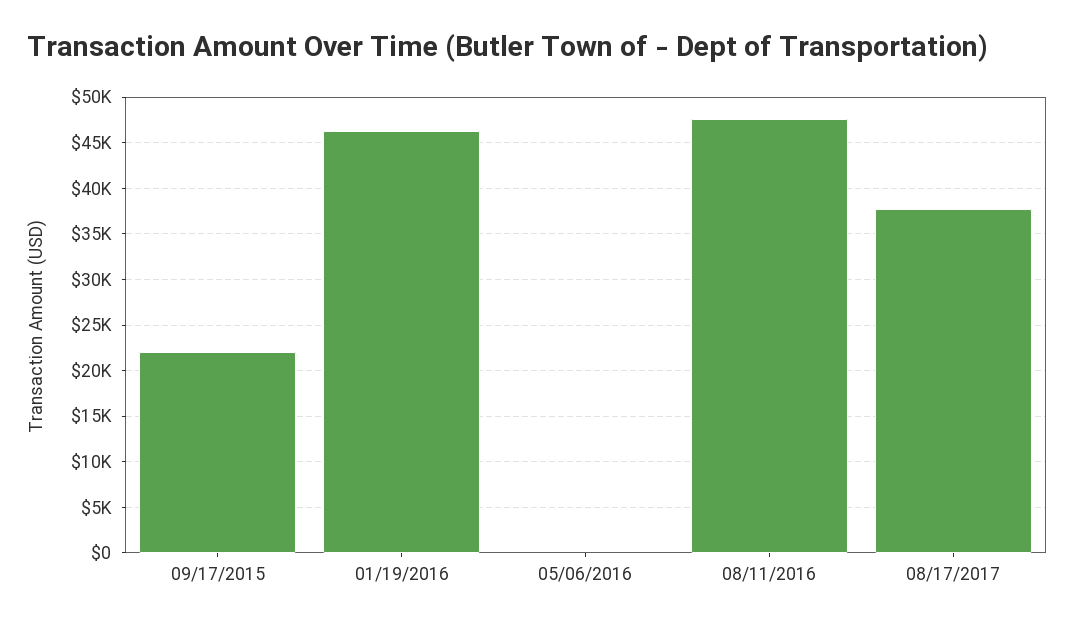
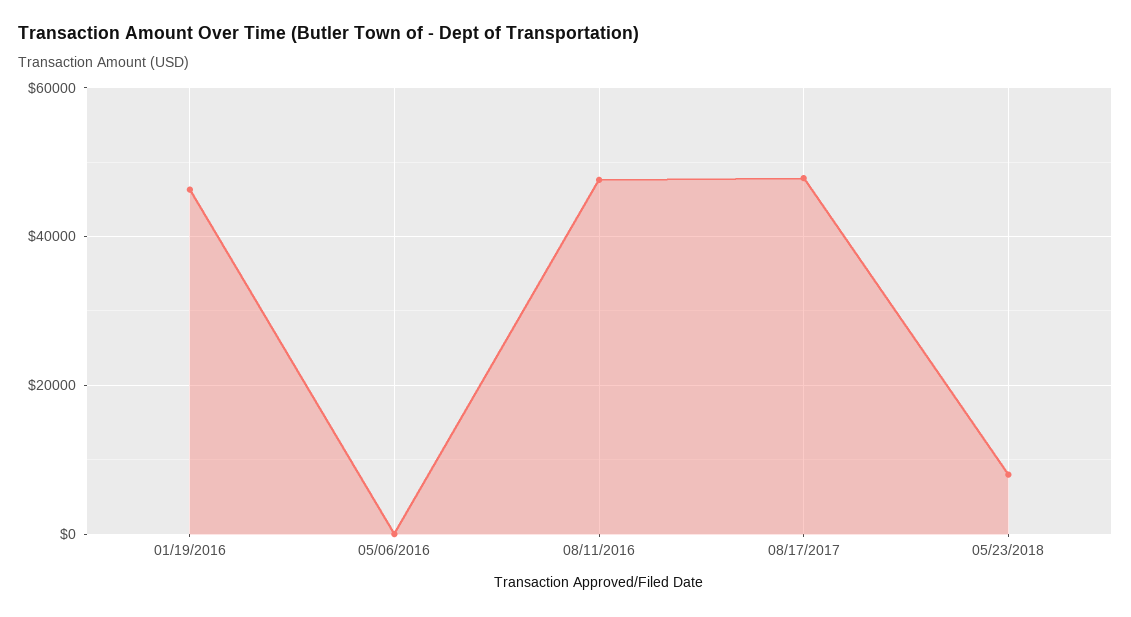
09/17/2015: 22000 -> none
08/17/2017: 38000 -> 48000
05/23/2018: none -> 8000

